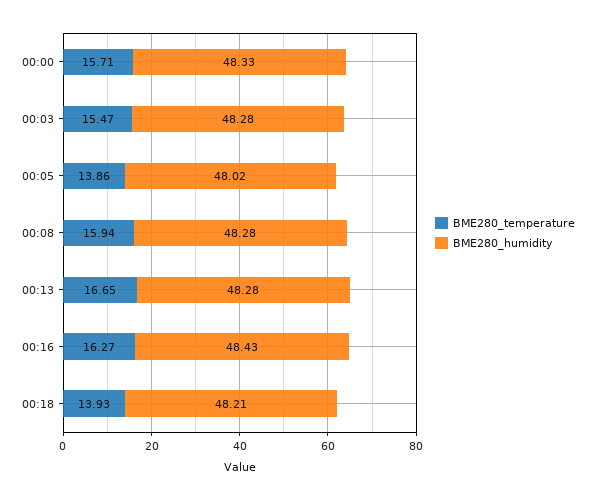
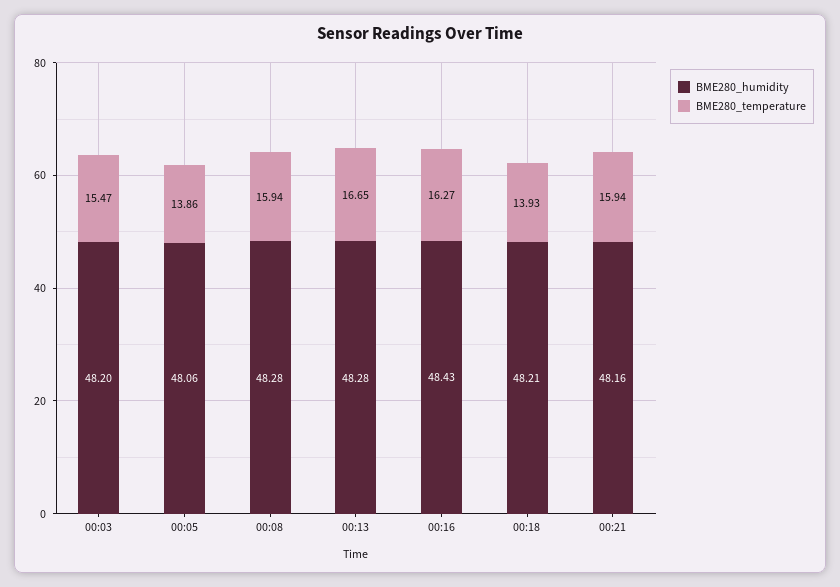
BME280_temperature, 00:00: 15.71 -> none
BME280_humidity, 00:00: 48.33 -> none
BME280_humidity, 00:03: 48.28 -> 48.2
BME280_humidity, 00:05: 48.02 -> 48.06
BME280_humidity, 00:21: none -> 48.16
BME280_temperature, 00:21: none -> 15.94

